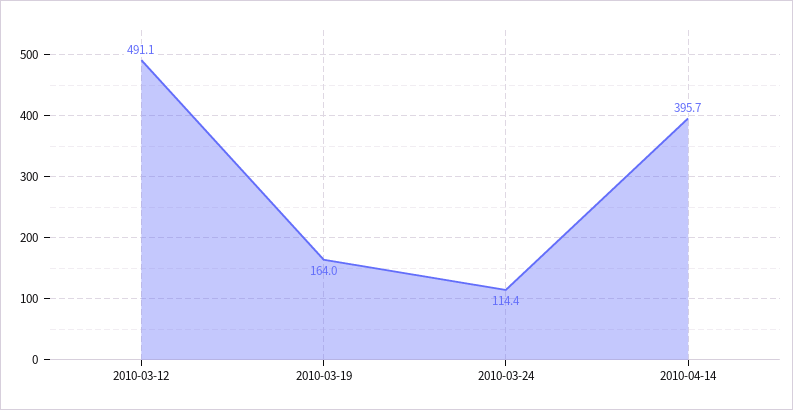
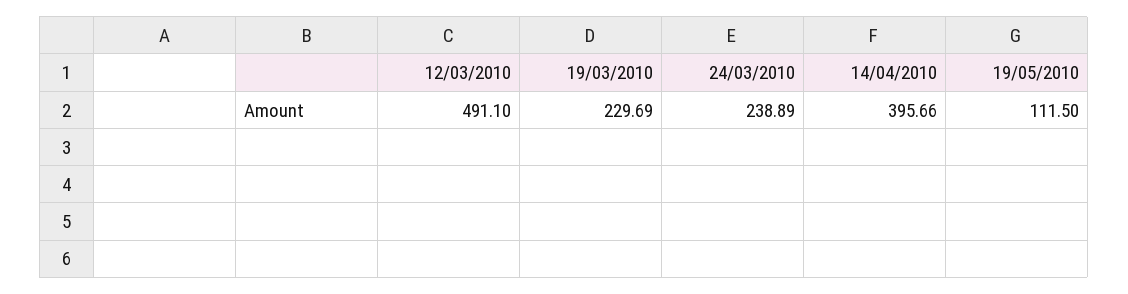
2010-03-19: 164 -> 229.69
2010-03-24: 114.4 -> 238.89
19/05/2010: none -> 111.5

